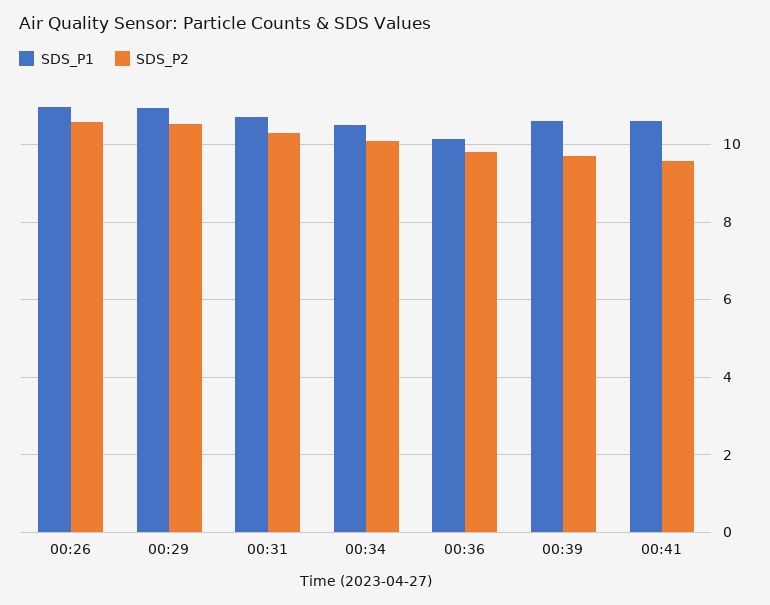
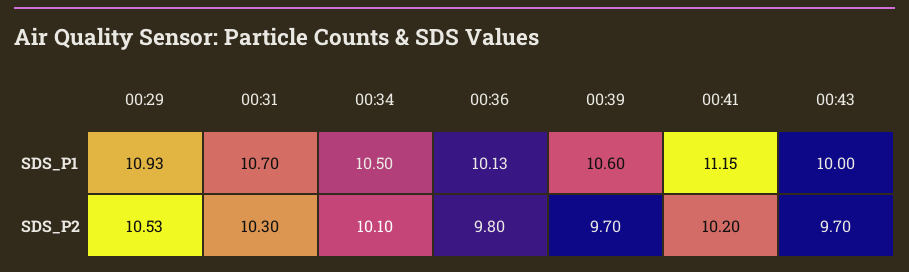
SDS_P1, 00:26: 11 -> none
SDS_P2, 00:26: 10.6 -> none
SDS_P1, 00:41: 10.6 -> 11.15
SDS_P2, 00:41: 9.6 -> 10.2
SDS_P1, 00:43: none -> 10
SDS_P2, 00:43: none -> 9.7

